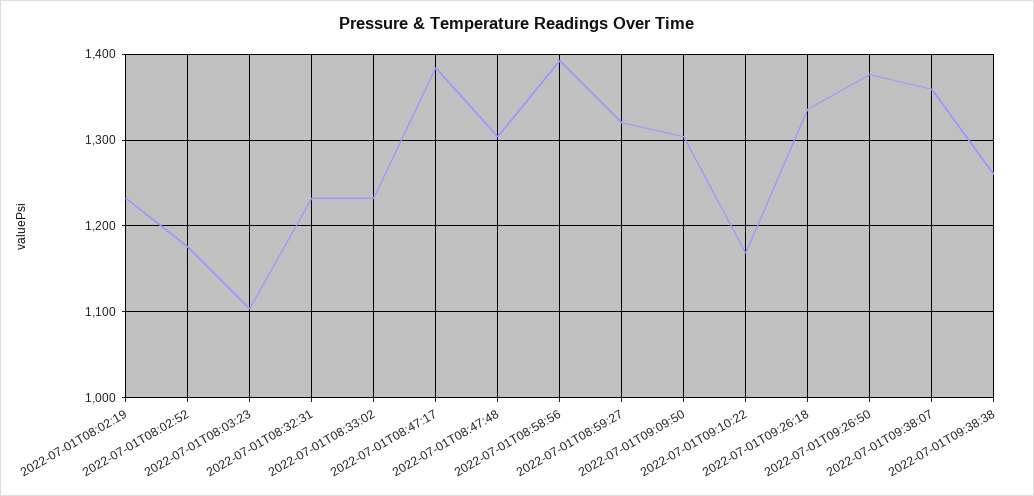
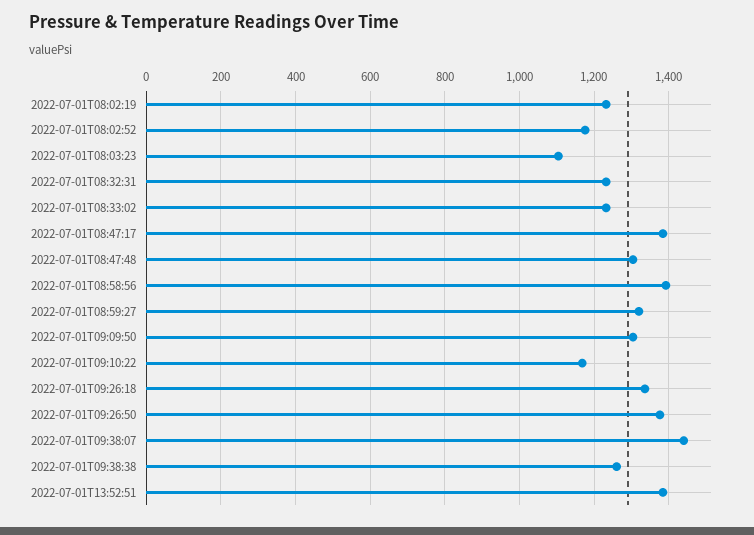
2022-07-01T09:38:07: 1360 -> 1440
2022-07-01T13:52:51: none -> 1380

